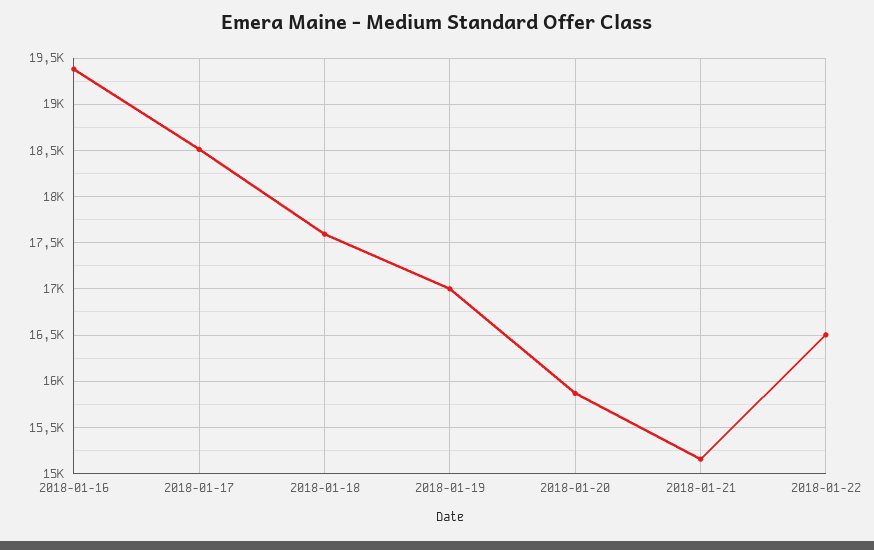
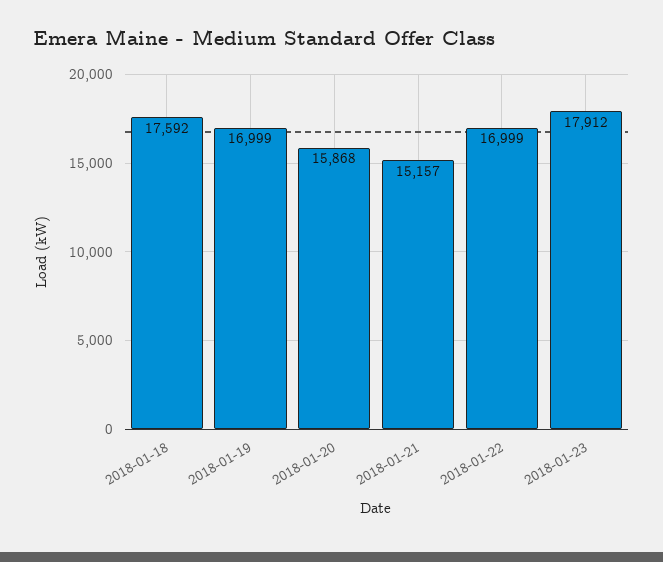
2018-01-16: 19400 -> none
2018-01-17: 18500 -> none
2018-01-22: 16500 -> 16999
2018-01-23: none -> 17912

